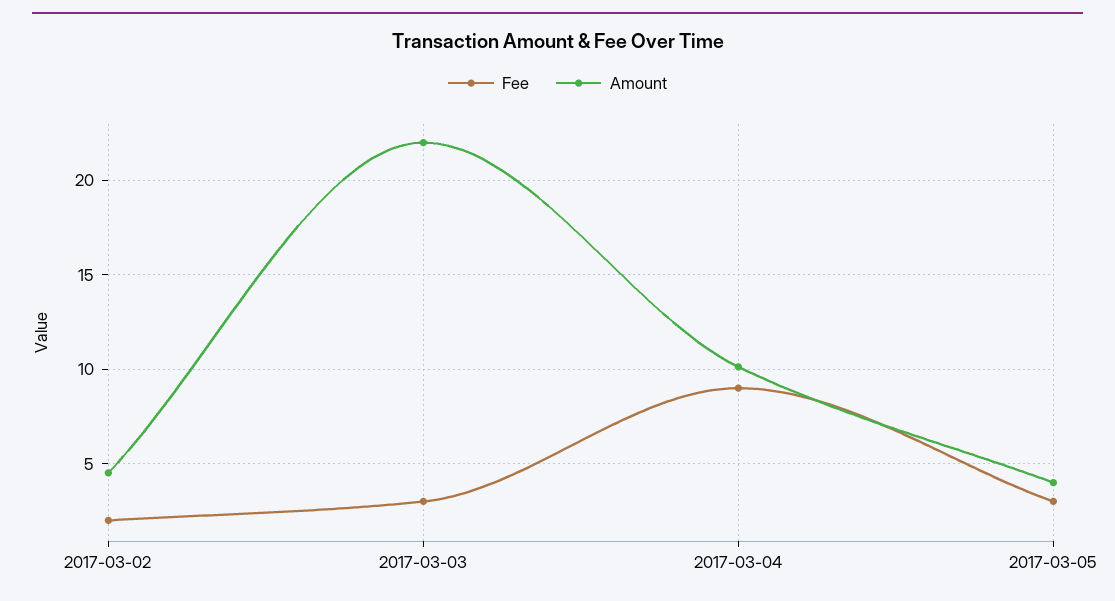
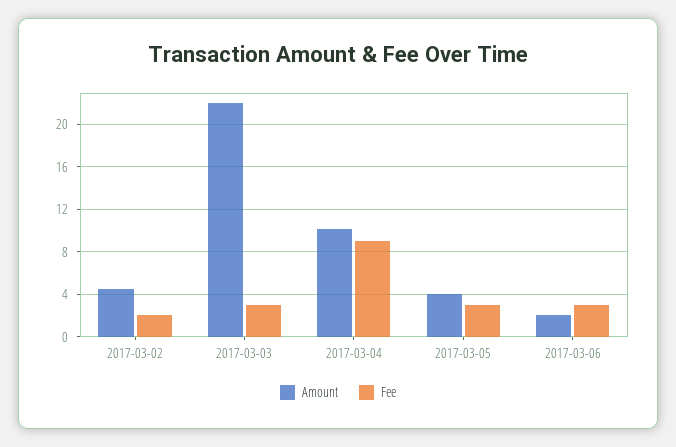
Amount, 2017-03-06: none -> 2
Fee, 2017-03-06: none -> 3

